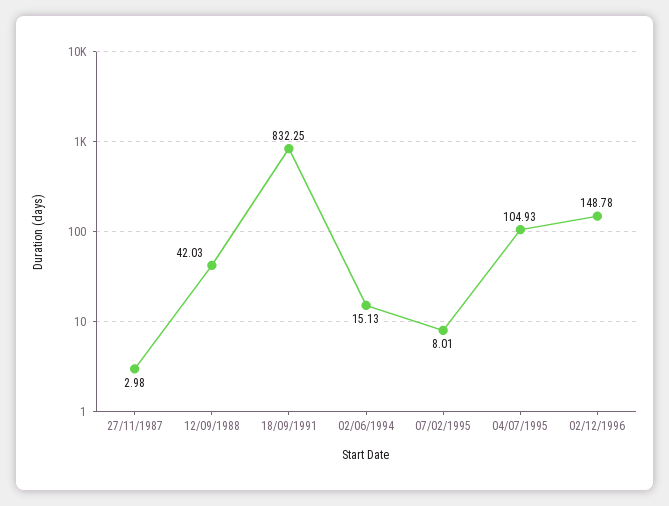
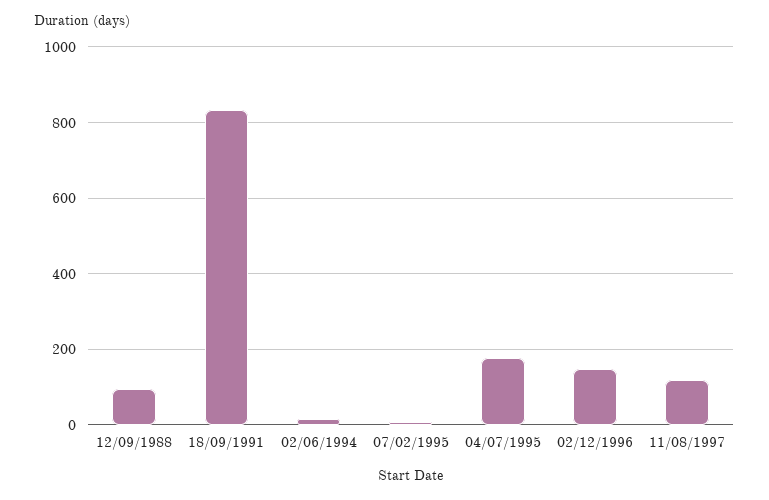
27/11/1987: 2.98 -> none
12/09/1988: 42.03 -> 100
04/07/1995: 104.93 -> 180
11/08/1997: none -> 120

